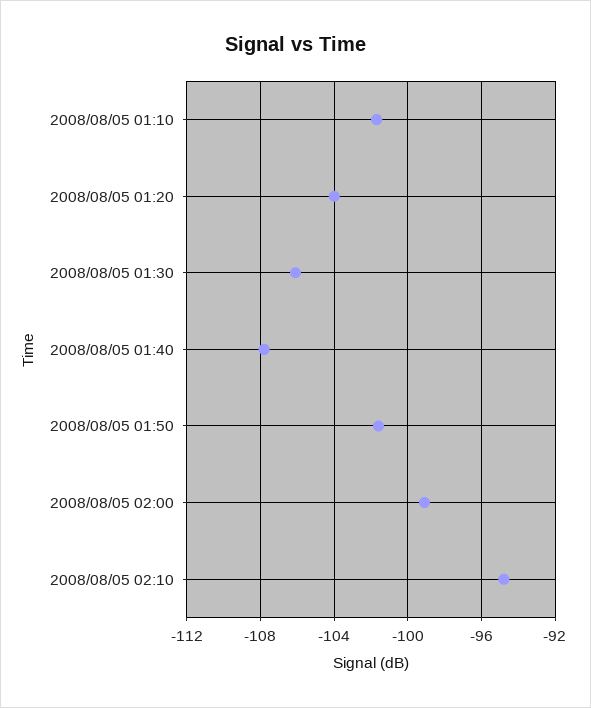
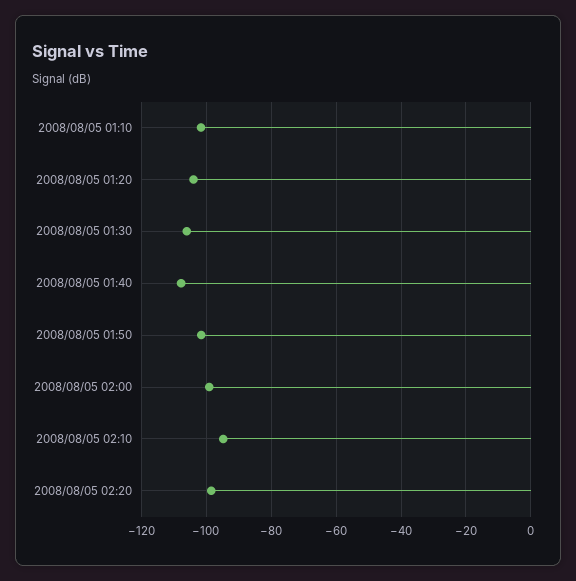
2008/08/05 02:20: none -> -98

